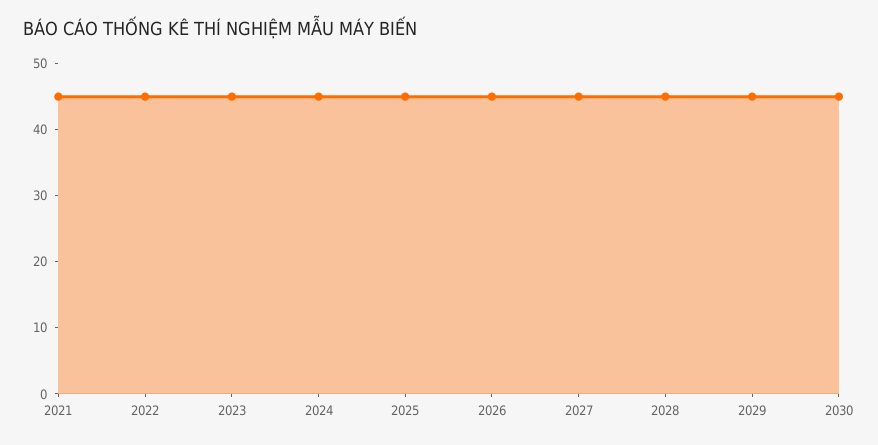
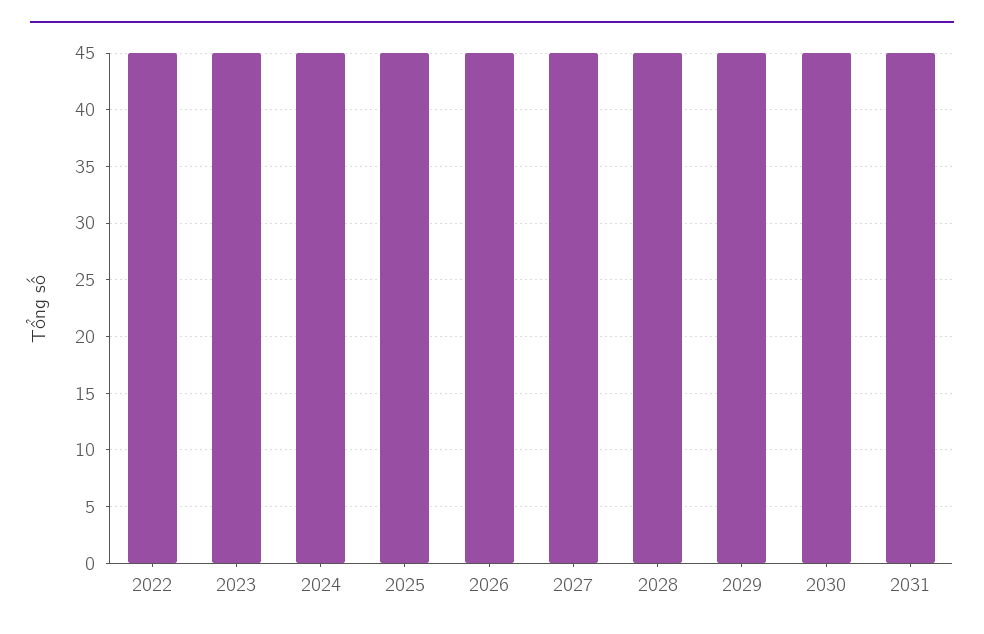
2021: 45 -> none
2031: none -> 45

